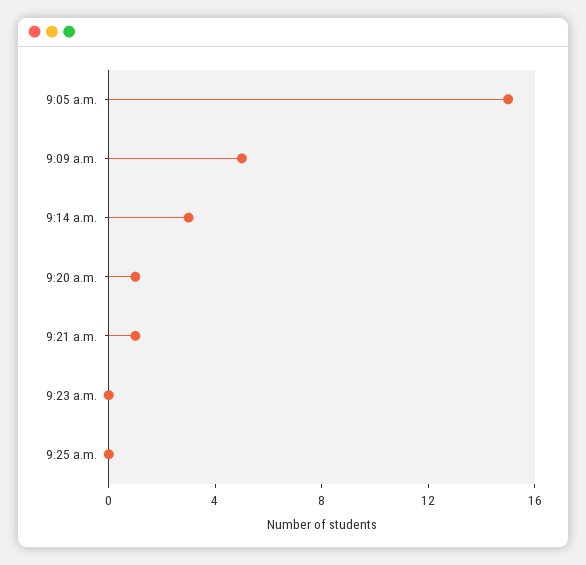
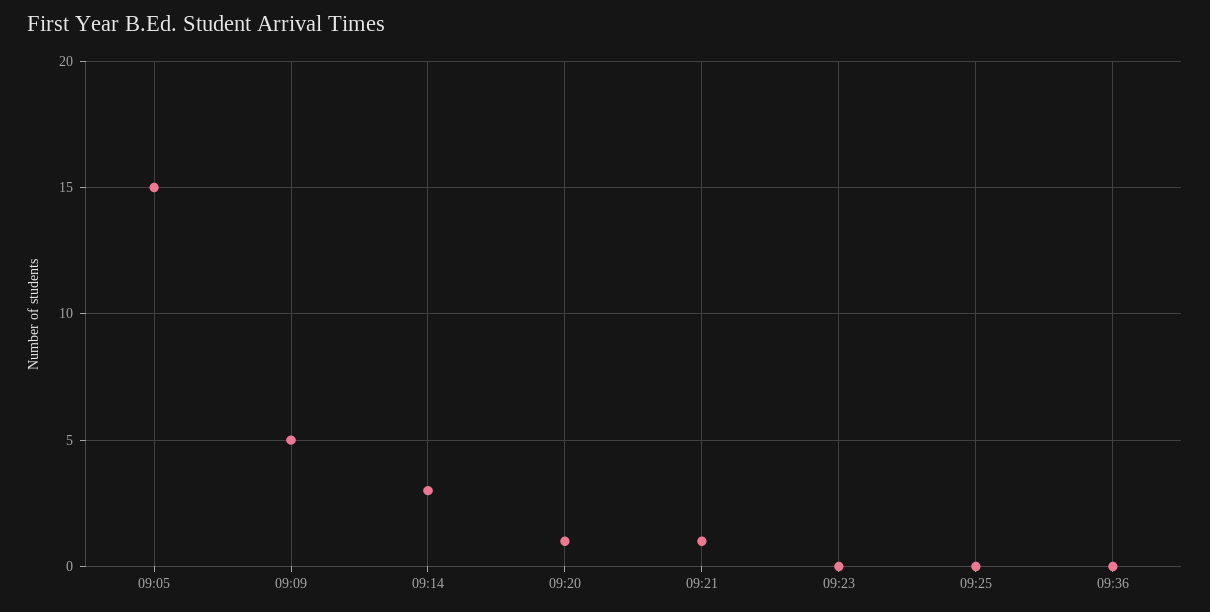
09:36: none -> 0

